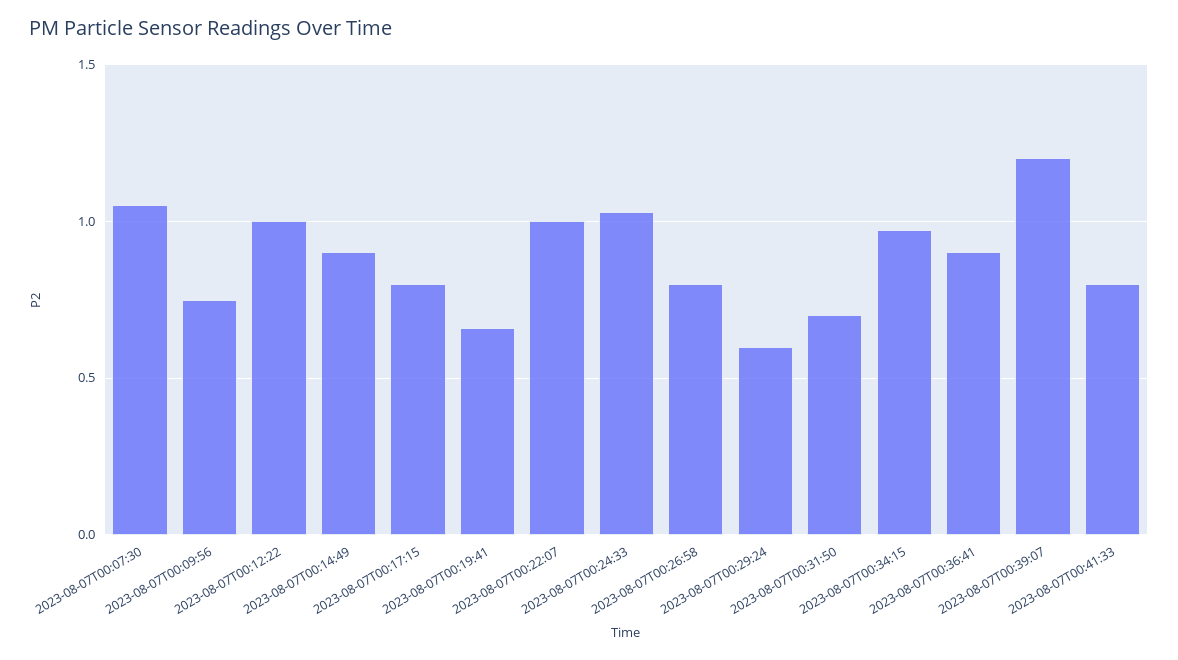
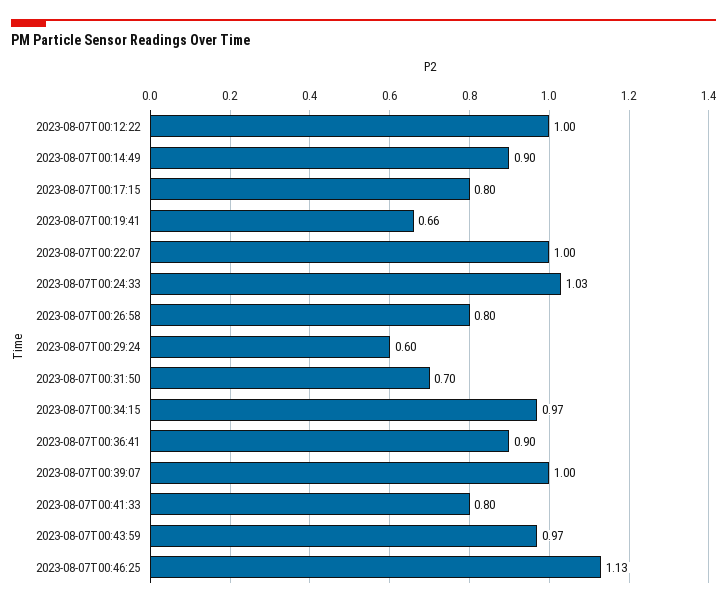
2023-08-07T00:07:30: 1.05 -> none
2023-08-07T00:09:56: 0.75 -> none
2023-08-07T00:39:07: 1.2 -> 1
2023-08-07T00:43:59: none -> 0.97
2023-08-07T00:46:25: none -> 1.13

